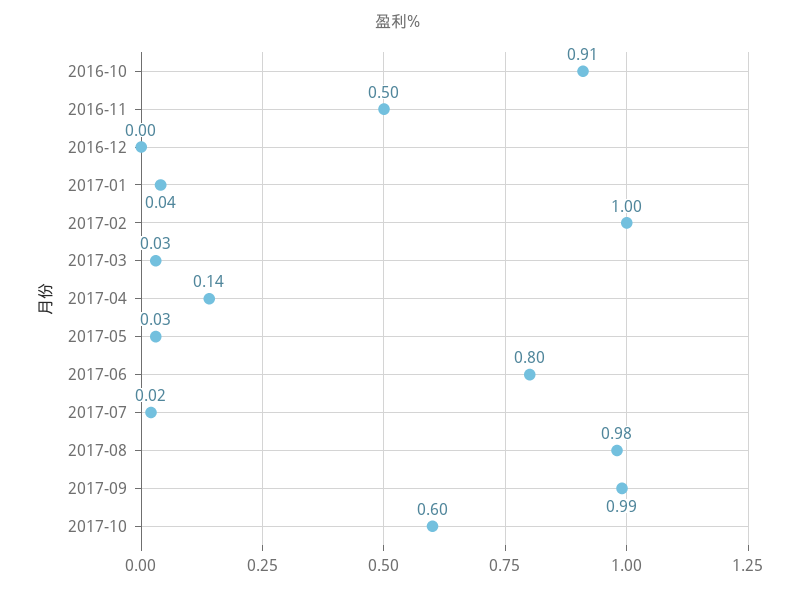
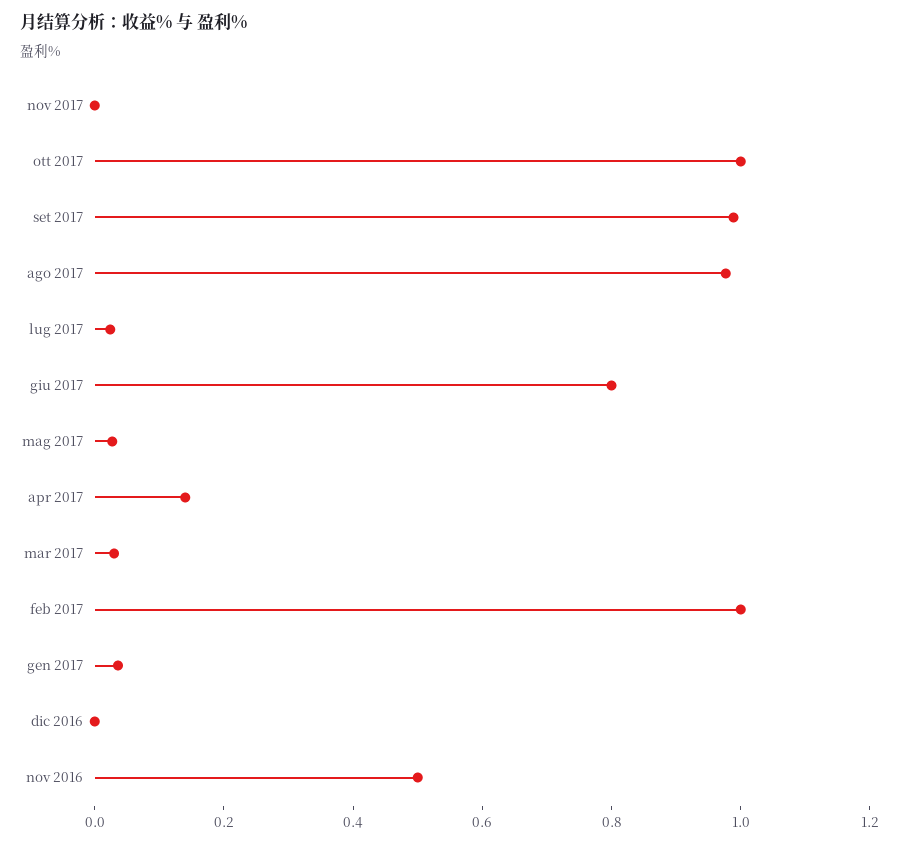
2016-10: 0.91 -> none
2017-10: 0.6 -> 1
nov 2017: none -> 0

